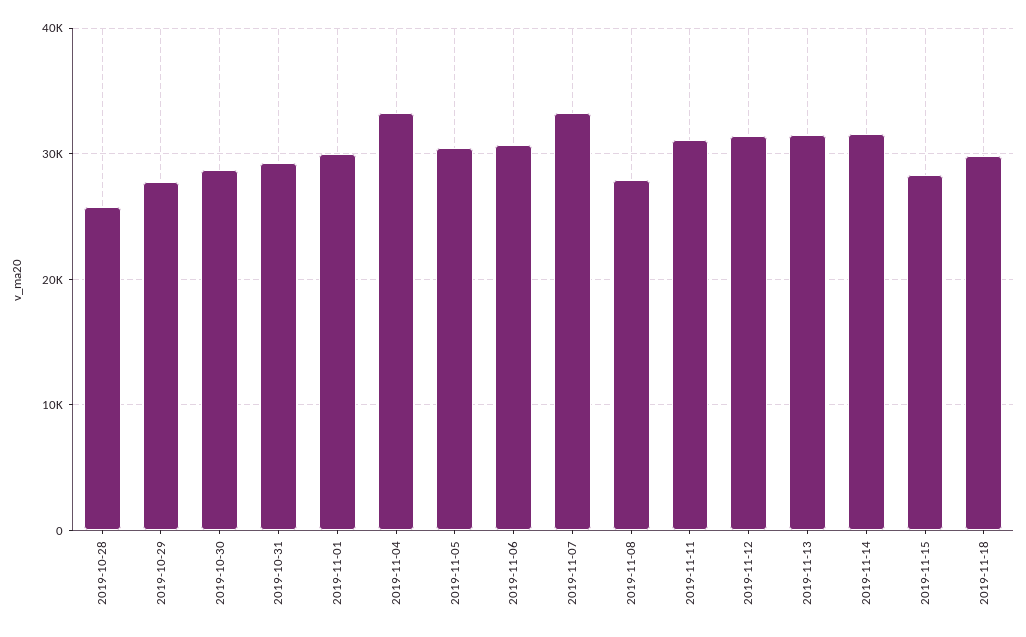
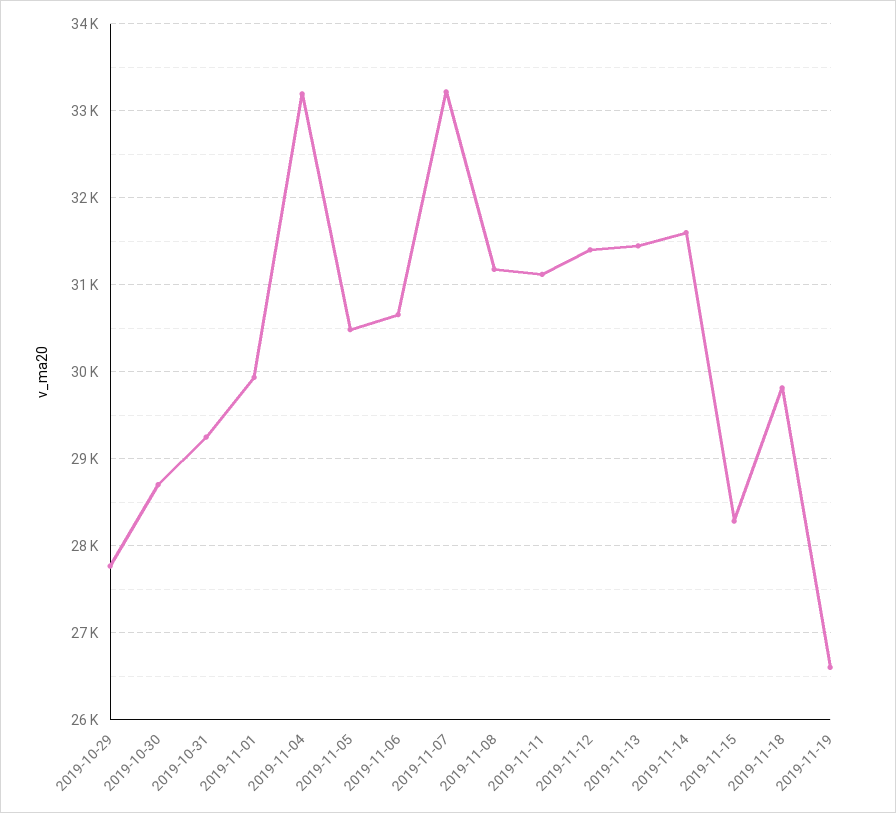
2019-10-28: 26000 -> none
2019-11-08: 28000 -> 31200
2019-11-19: none -> 26600

